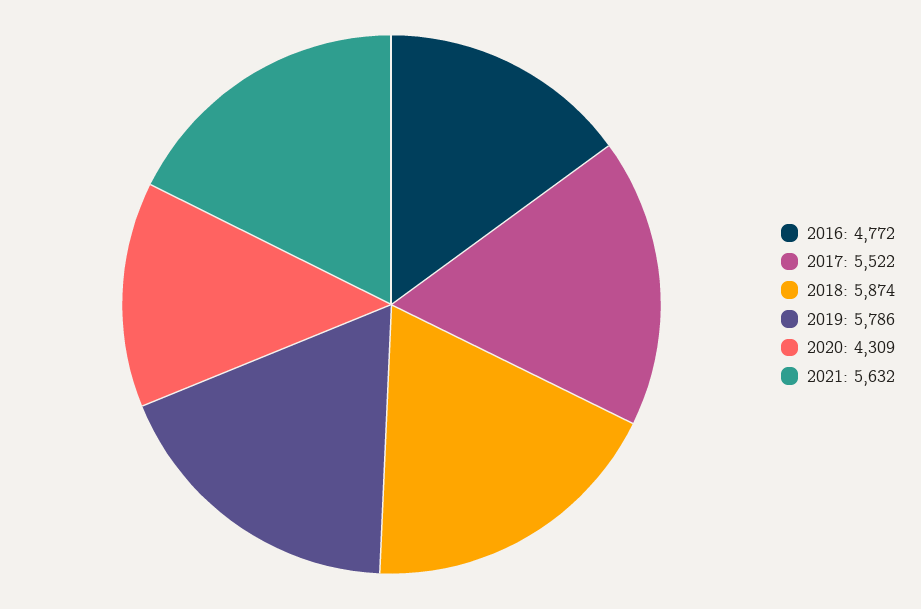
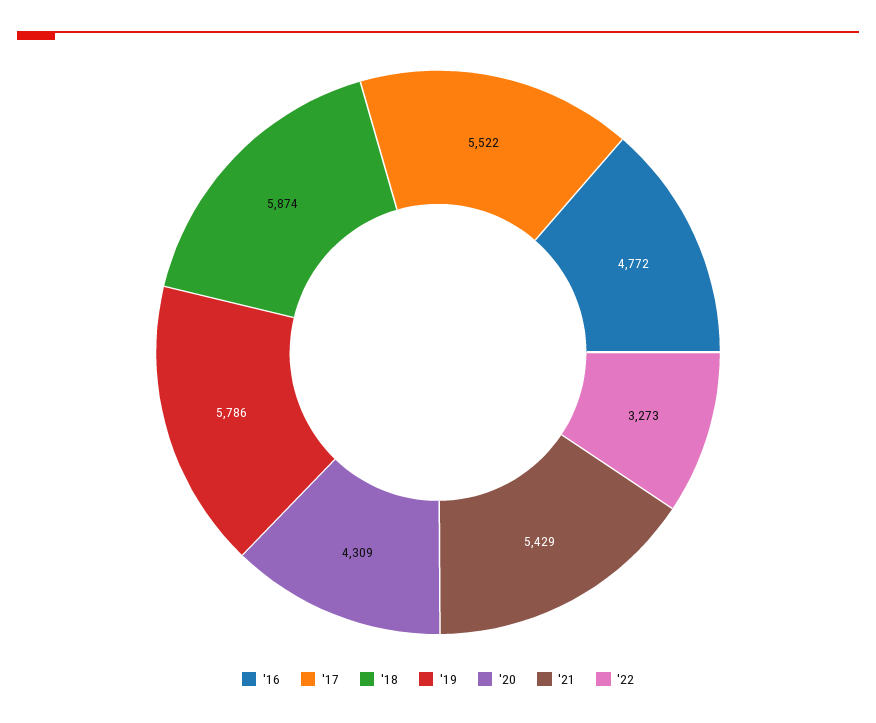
2021: 5632 -> 5429
'22: none -> 3273

